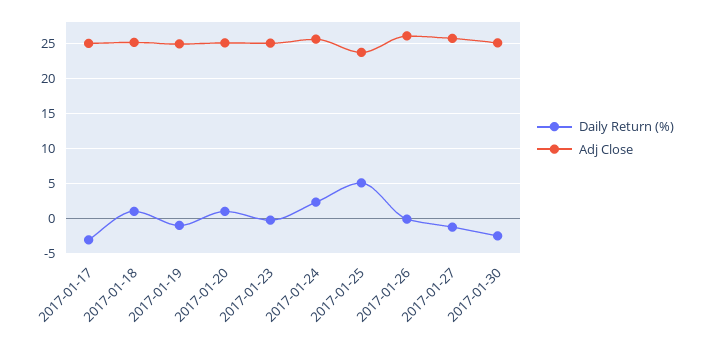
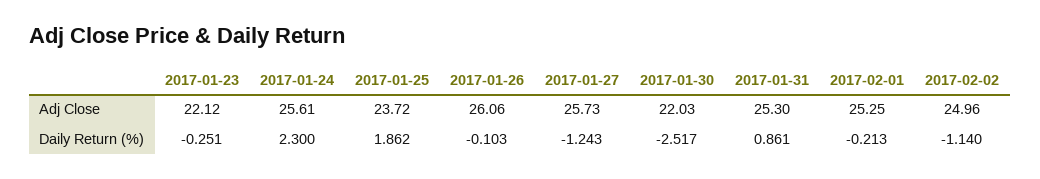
Daily Return (%), 2017-01-17: -3 -> none
Adj Close, 2017-01-17: 25 -> none
Daily Return (%), 2017-01-18: 1 -> none
Adj Close, 2017-01-18: 25 -> none
Daily Return (%), 2017-01-19: -1 -> none
Adj Close, 2017-01-19: 25 -> none
Daily Return (%), 2017-01-20: 1 -> none
Adj Close, 2017-01-20: 25 -> none
Adj Close, 2017-01-23: 25 -> 22.12
Daily Return (%), 2017-01-25: 5 -> 1.862
Adj Close, 2017-01-30: 25 -> 22.03
Adj Close, 2017-01-31: none -> 25.3
Adj Close, 2017-02-01: none -> 25.25
Adj Close, 2017-02-02: none -> 24.96
Daily Return (%), 2017-01-31: none -> 0.861
Daily Return (%), 2017-02-01: none -> -0.213
Daily Return (%), 2017-02-02: none -> -1.14

